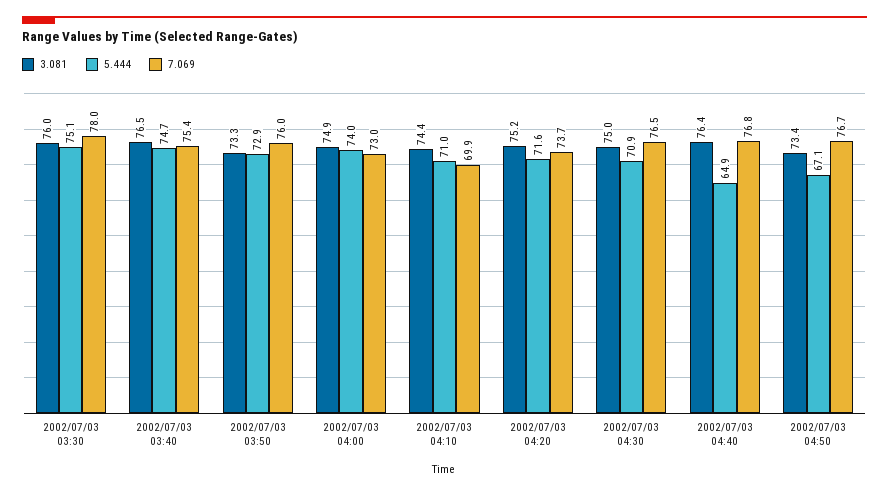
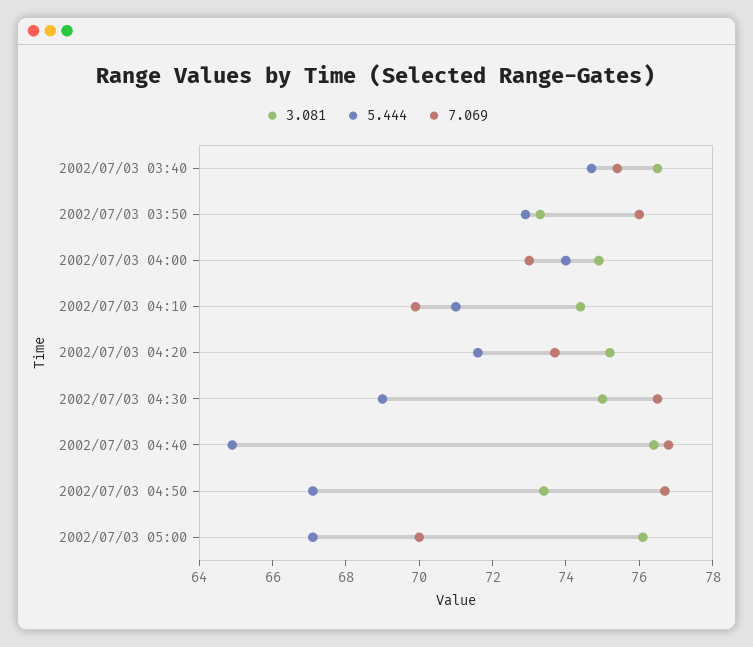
3.081, 2002/07/03 03:30: 76 -> none
5.444, 2002/07/03 03:30: 75.1 -> none
7.069, 2002/07/03 03:30: 78 -> none
5.444, 2002/07/03 04:30: 70.9 -> 69
3.081, 2002/07/03 05:00: none -> 76
5.444, 2002/07/03 05:00: none -> 67
7.069, 2002/07/03 05:00: none -> 70

